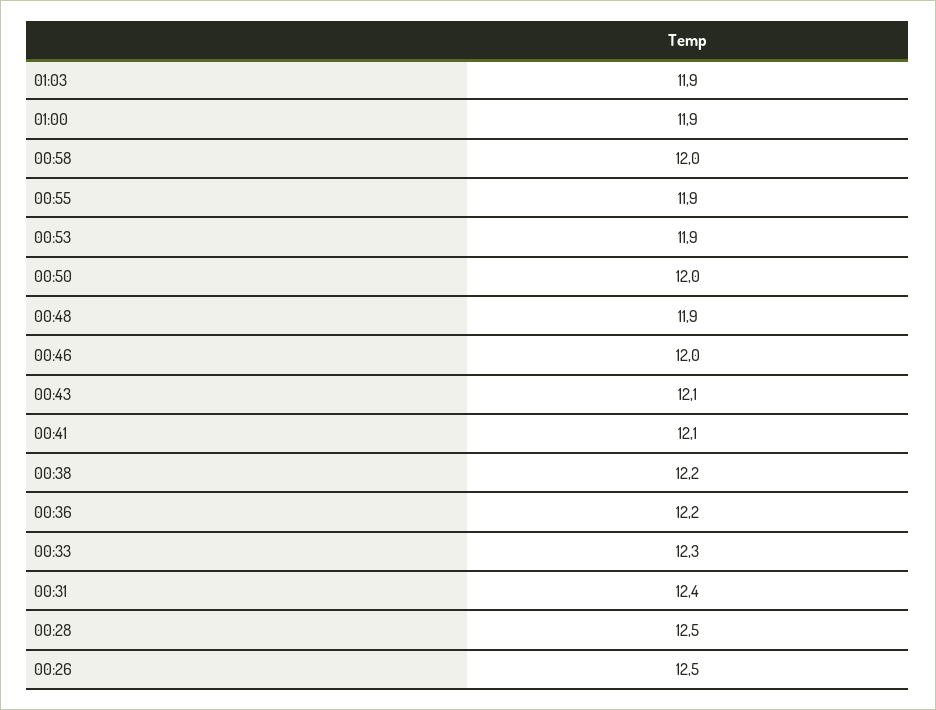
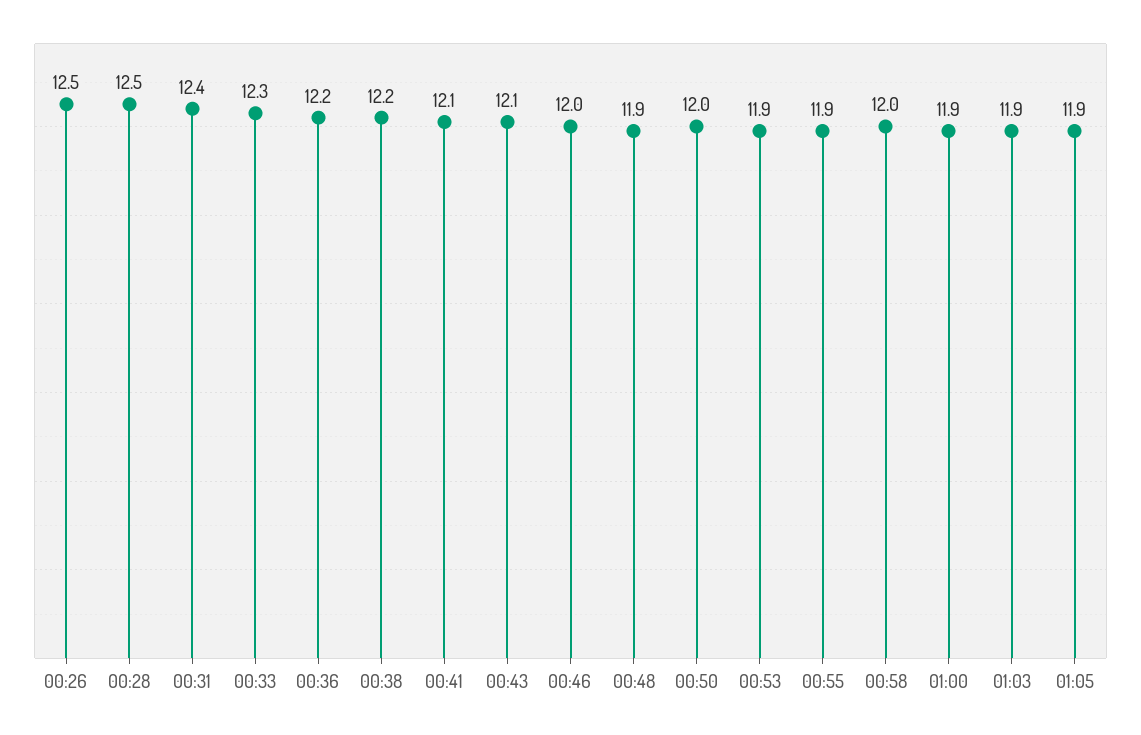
01:05: none -> 11.9

